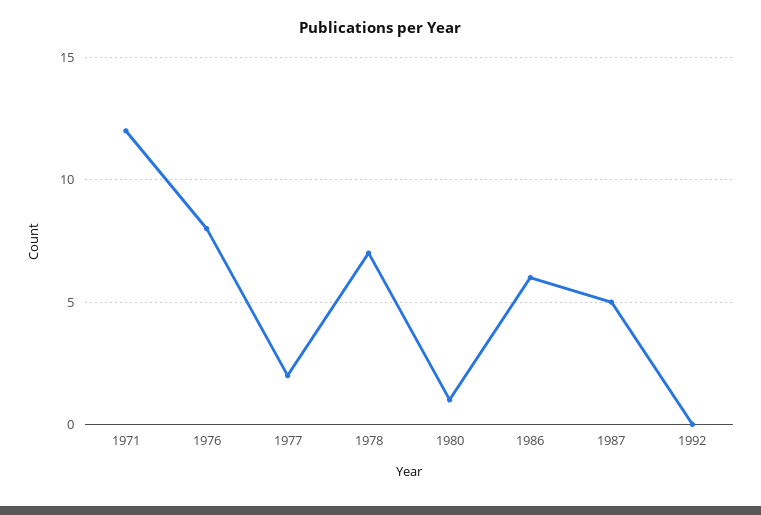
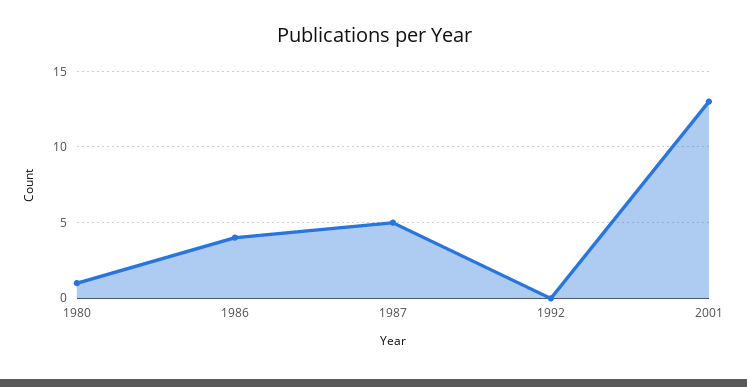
1971: 12 -> none
1976: 8 -> none
1977: 2 -> none
1978: 7 -> none
1986: 6 -> 4
2001: none -> 13

